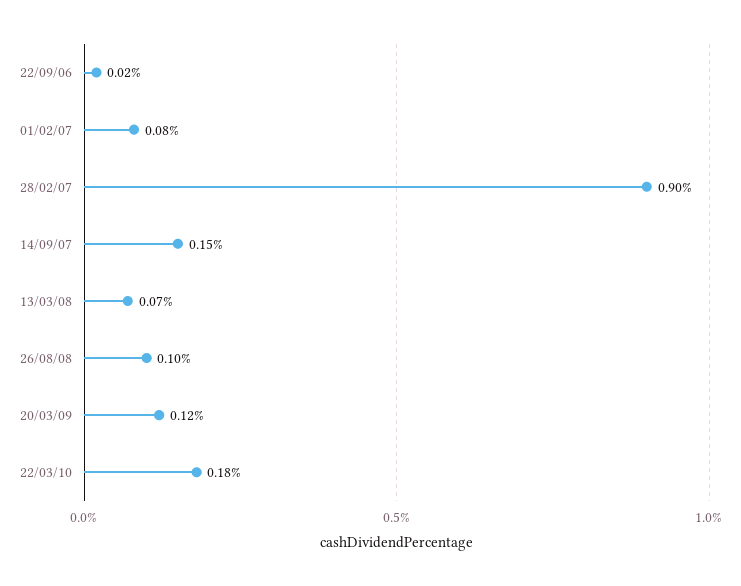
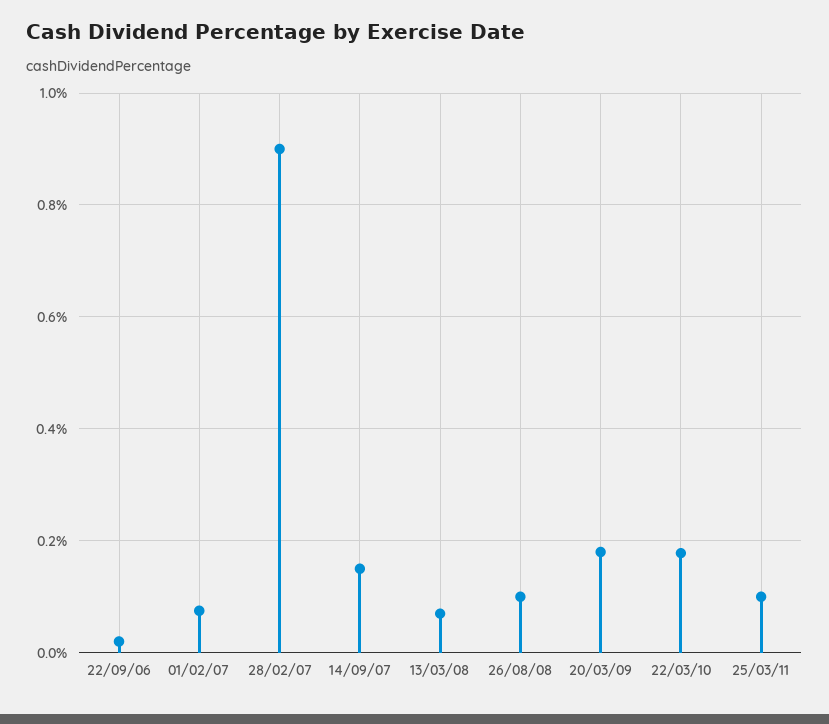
20/03/09: 0.12 -> 0.18
25/03/11: none -> 0.1

